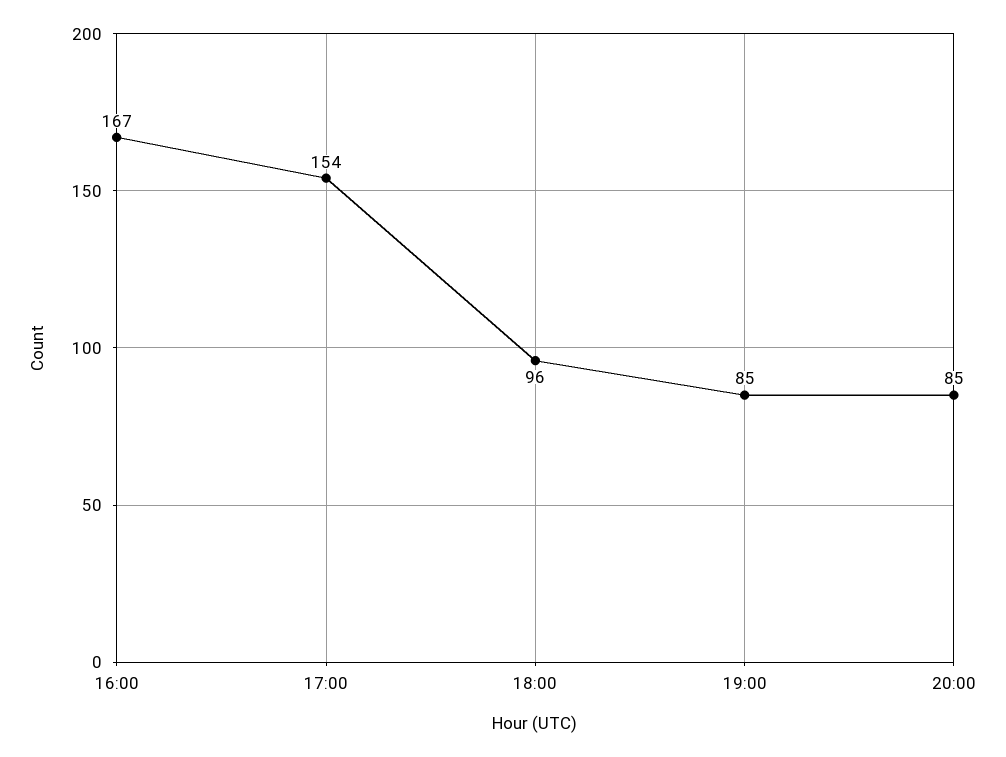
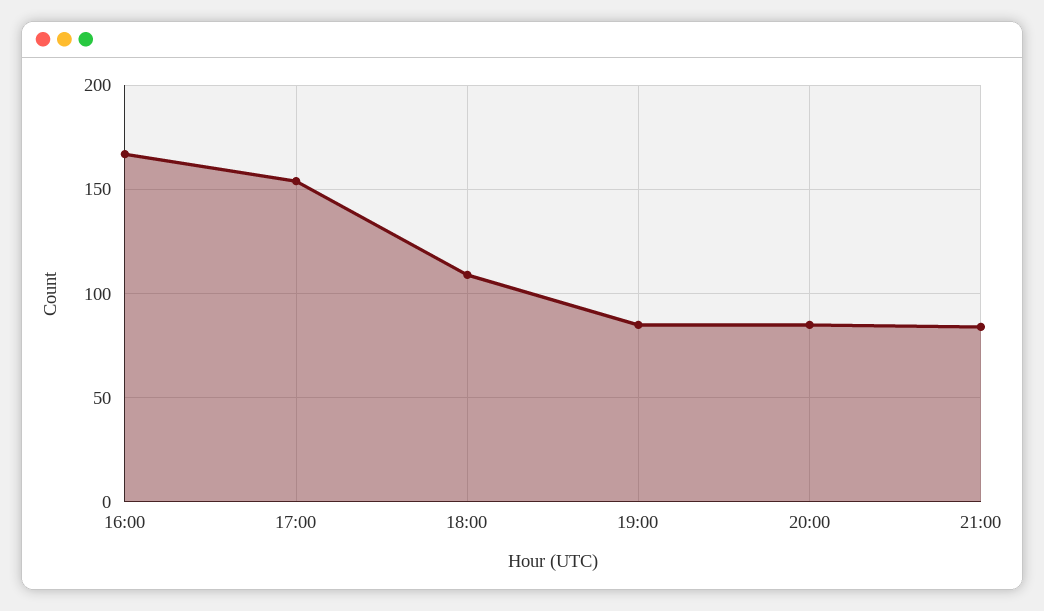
18:00: 96 -> 110
21:00: none -> 85

